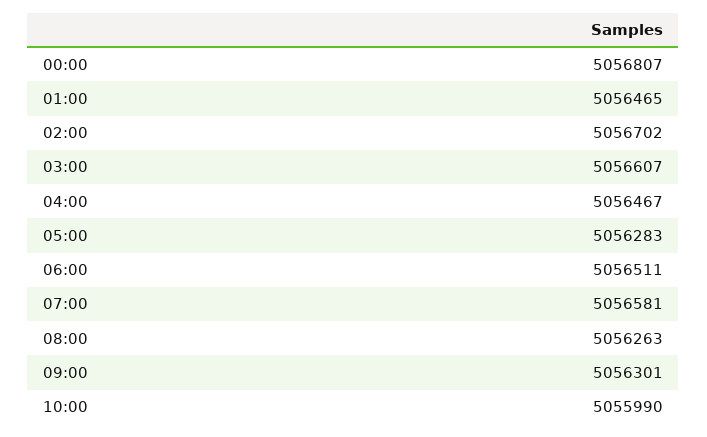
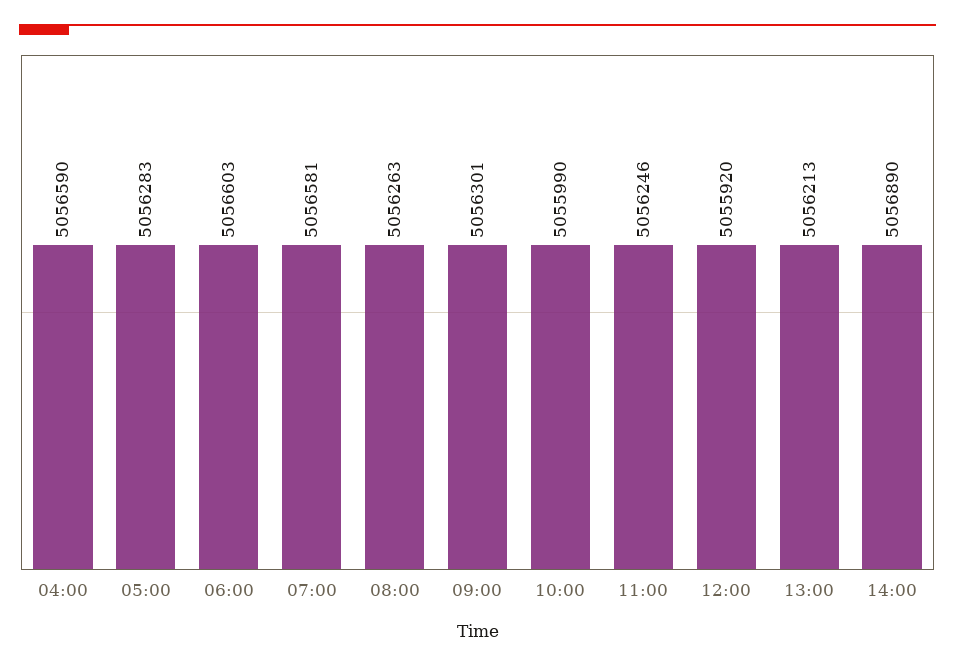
00:00: 5056807 -> none
01:00: 5056465 -> none
02:00: 5056702 -> none
03:00: 5056607 -> none
04:00: 5056467 -> 5056590
06:00: 5056511 -> 5056603
11:00: none -> 5056246
12:00: none -> 5055920
13:00: none -> 5056213
14:00: none -> 5056890

